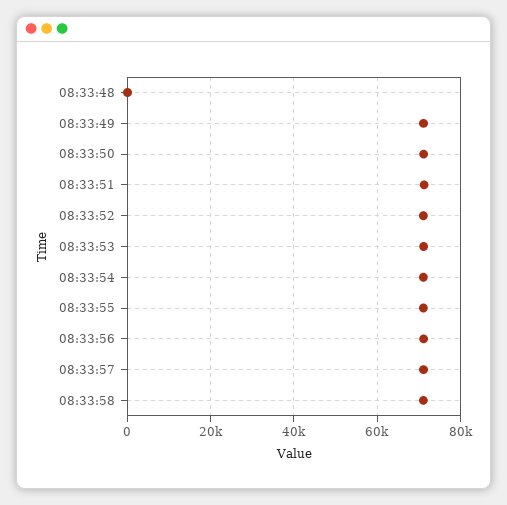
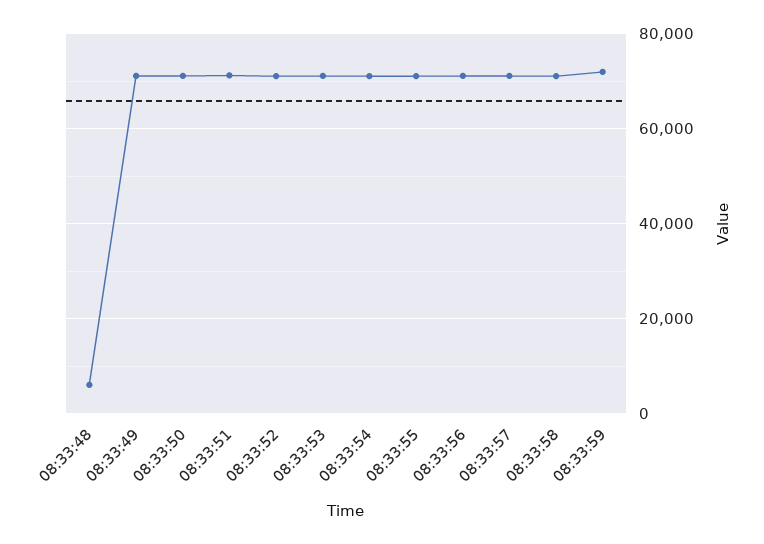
08:33:48: 0 -> 6000
08:33:59: none -> 72000

